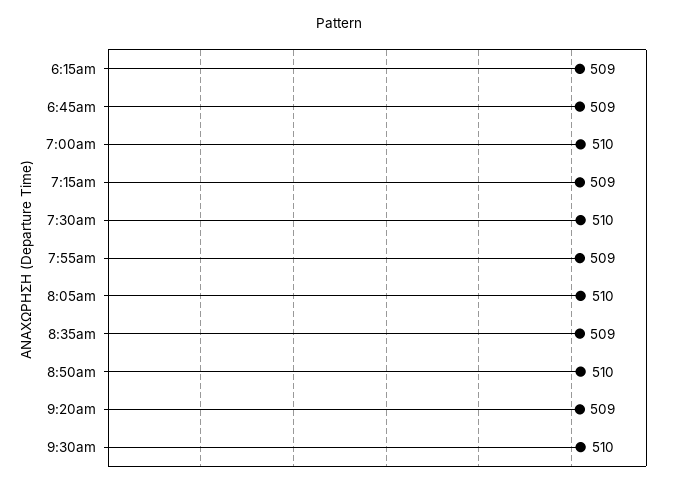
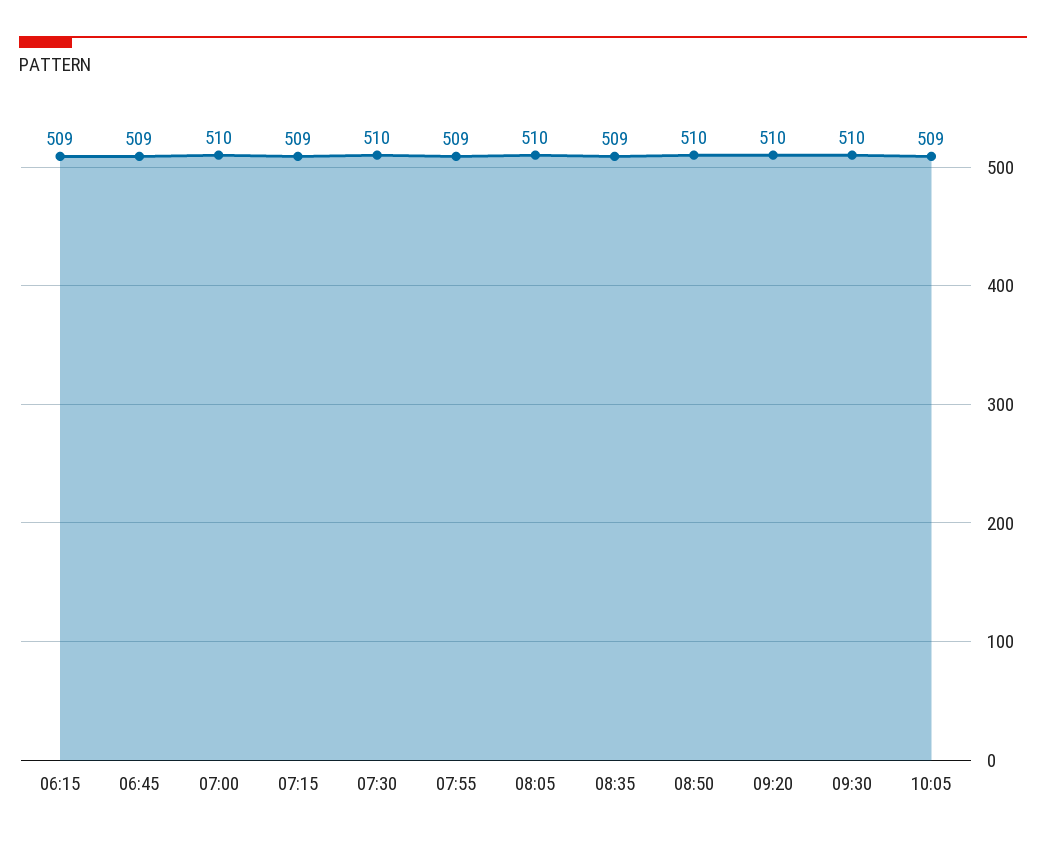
9:20am: 509 -> 510
10:05: none -> 509

